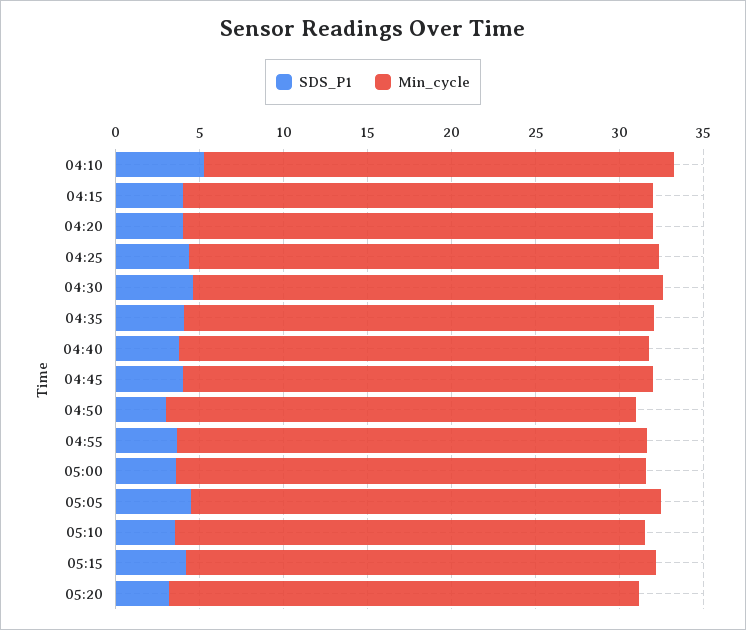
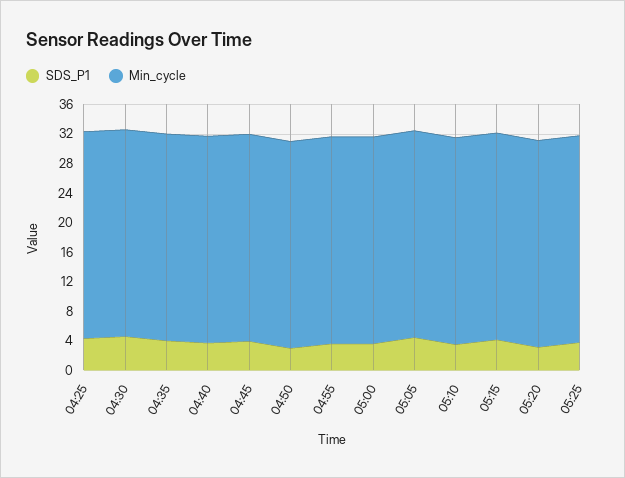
SDS_P1, 04:10: 5 -> none
Min_cycle, 04:10: 28 -> none
SDS_P1, 04:15: 4 -> none
Min_cycle, 04:15: 28 -> none
SDS_P1, 04:20: 4 -> none
Min_cycle, 04:20: 28 -> none
SDS_P1, 05:25: none -> 4
Min_cycle, 05:25: none -> 28

